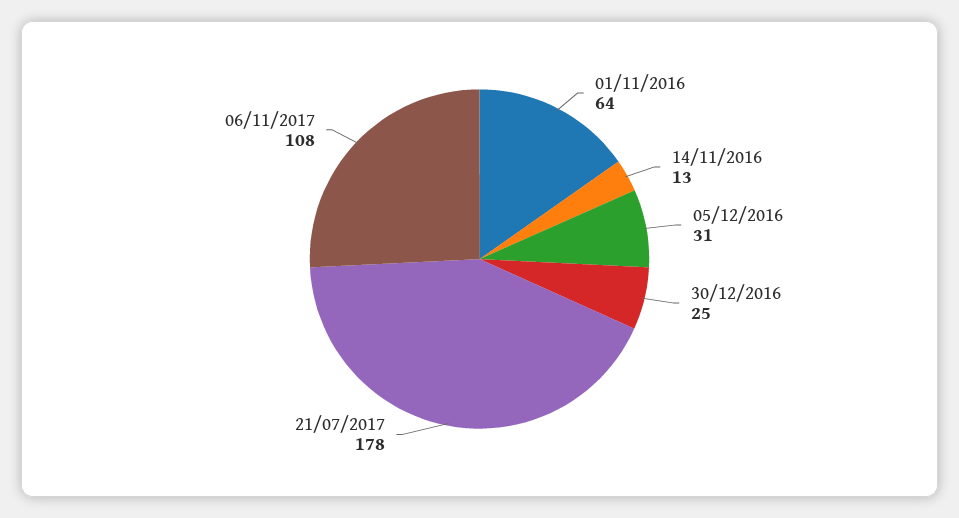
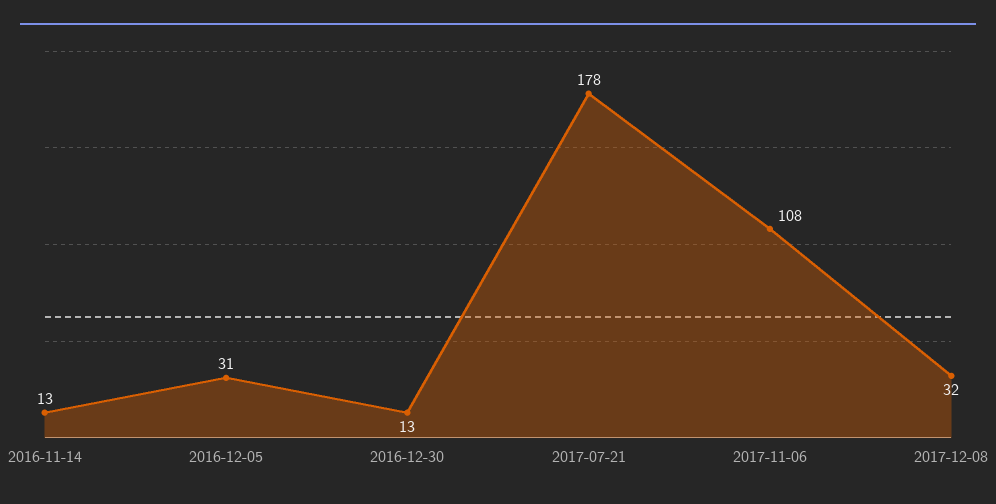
01/11/2016: 64 -> none
30/12/2016: 25 -> 13
2017-12-08: none -> 32

